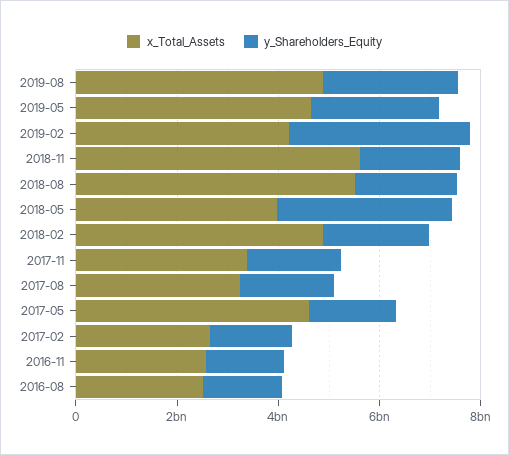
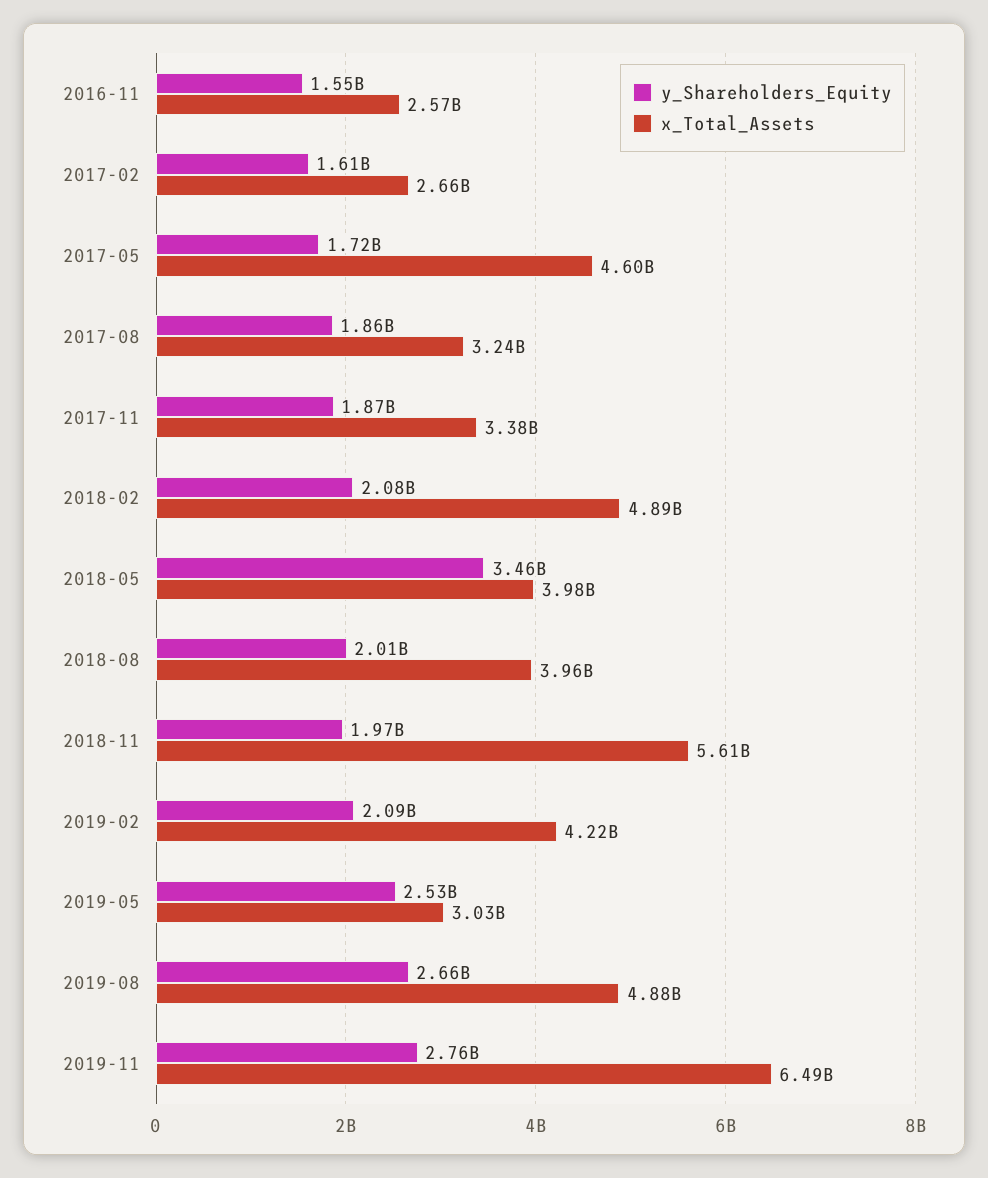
x_Total_Assets, 2019-05: 4500000000 -> 3030000000
y_Shareholders_Equity, 2019-02: 3500000000 -> 2090000000
x_Total_Assets, 2018-08: 5500000000 -> 3960000000
x_Total_Assets, 2016-08: 2500000000 -> none
y_Shareholders_Equity, 2016-08: 1500000000 -> none
y_Shareholders_Equity, 2019-11: none -> 2760000000
x_Total_Assets, 2019-11: none -> 6490000000

